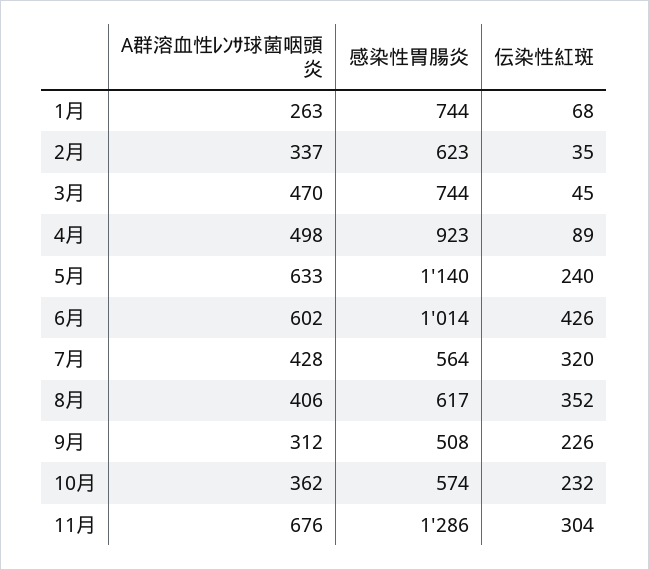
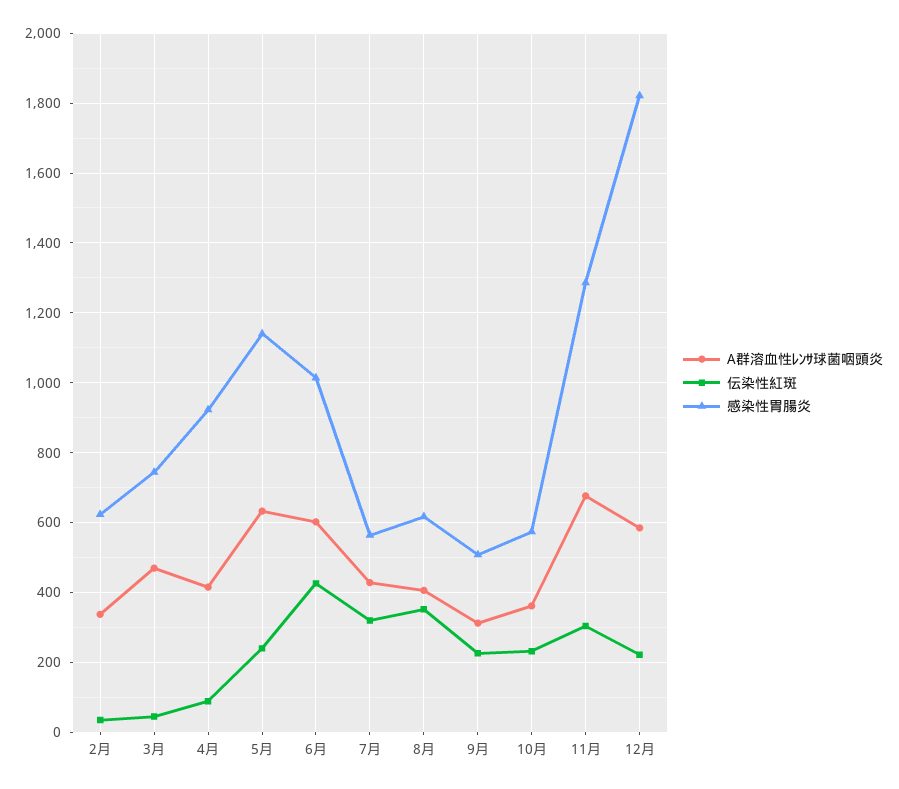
A群溶血性ﾚﾝｻ球菌咽頭炎, 1月: 263 -> none
感染性胃腸炎, 1月: 744 -> none
伝染性紅斑, 1月: 68 -> none
A群溶血性ﾚﾝｻ球菌咽頭炎, 4月: 498 -> 420
A群溶血性ﾚﾝｻ球菌咽頭炎, 12月: none -> 580
伝染性紅斑, 12月: none -> 220
感染性胃腸炎, 12月: none -> 1820

